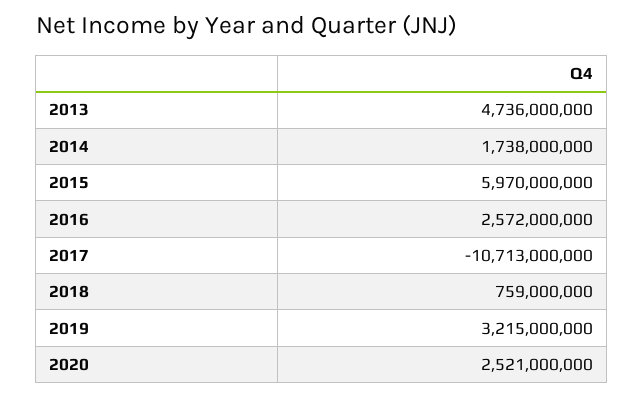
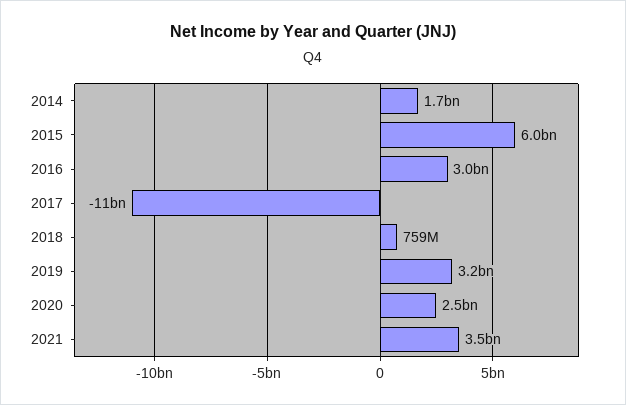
2013: 4736000000 -> none
2016: 2572000000 -> 3000000000
2021: none -> 3500000000

